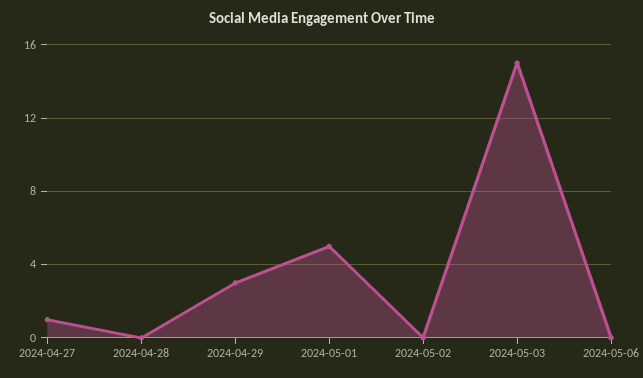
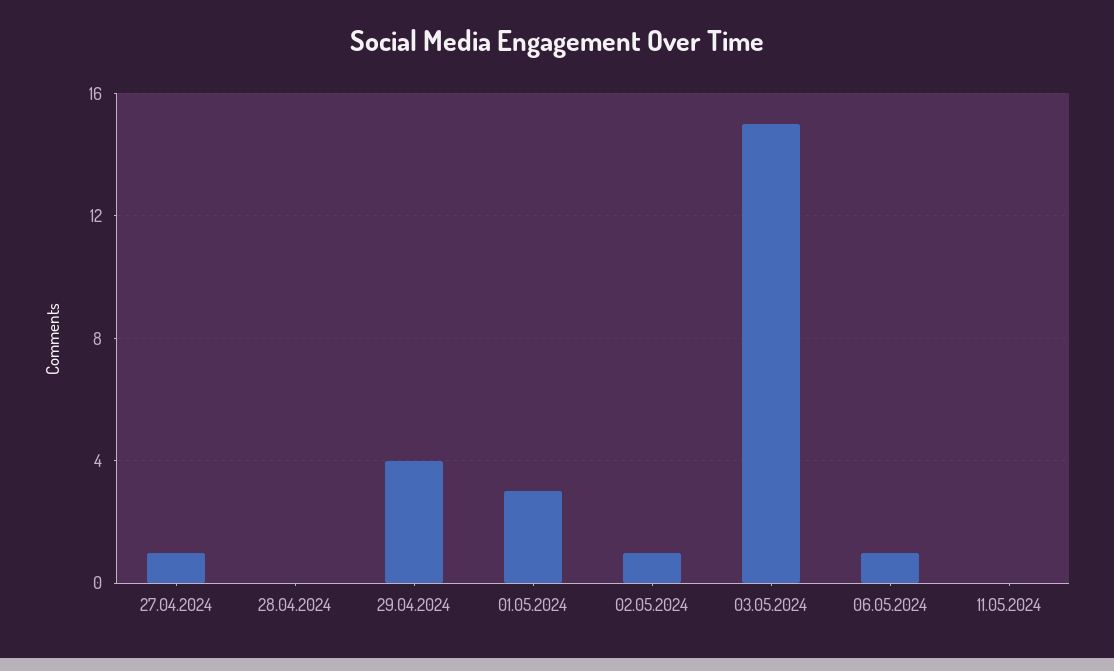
2024-04-29: 3 -> 4
2024-05-01: 5 -> 3
2024-05-02: 0 -> 1
2024-05-06: 0 -> 1
11.05.2024: none -> 0

